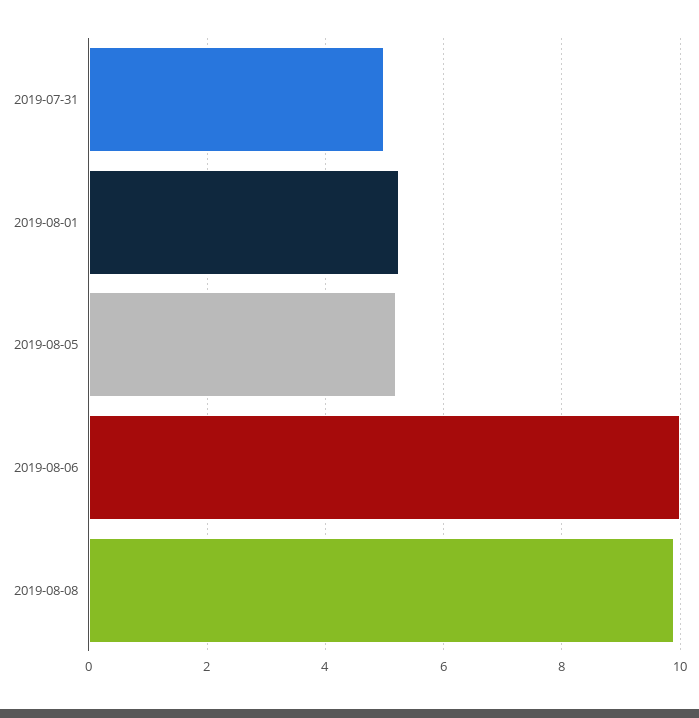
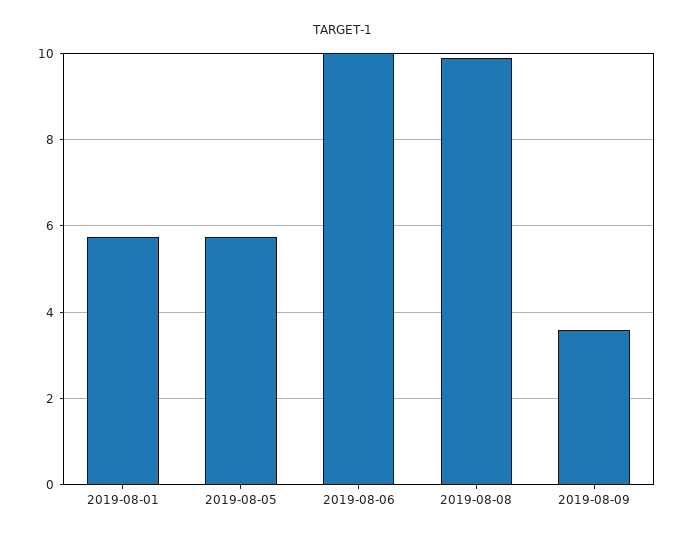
2019-07-31: 5 -> none
2019-08-01: 5.2 -> 5.8
2019-08-05: 5.2 -> 5.8
2019-08-09: none -> 3.6

